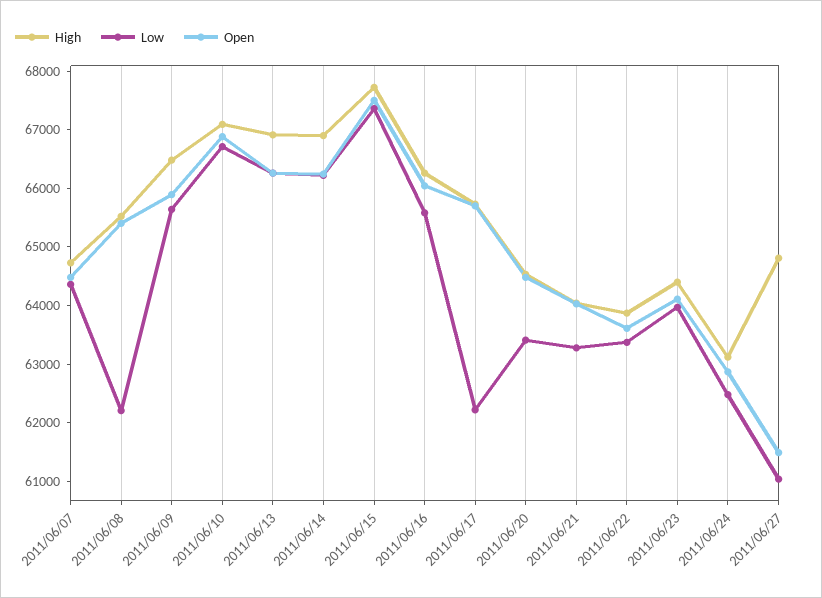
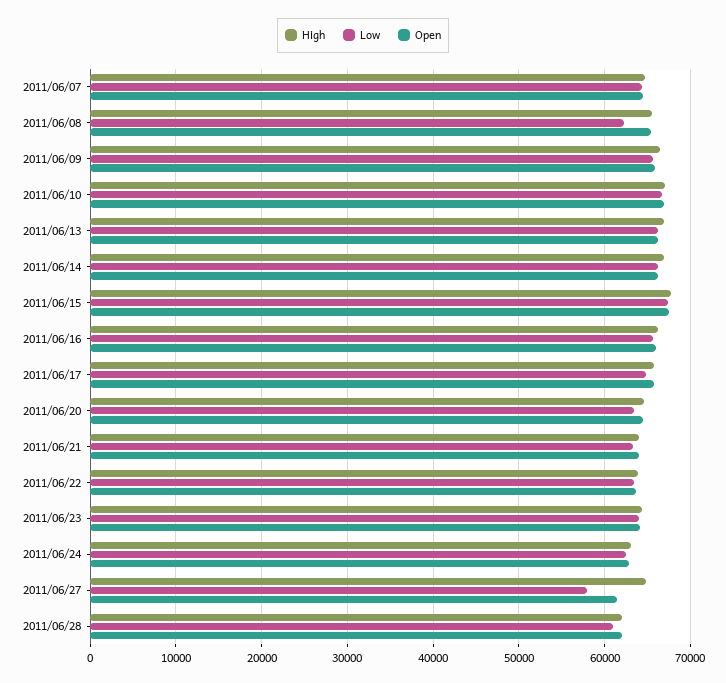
Low, 2011/06/17: 62200 -> 65000
Low, 2011/06/27: 61000 -> 58000
High, 2011/06/28: none -> 62000
Low, 2011/06/28: none -> 61000
Open, 2011/06/28: none -> 62000

